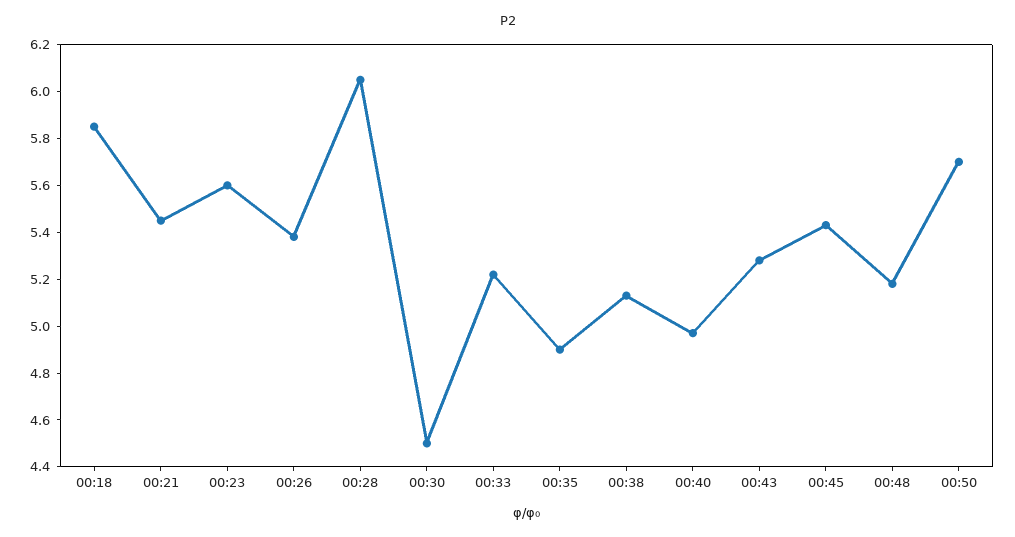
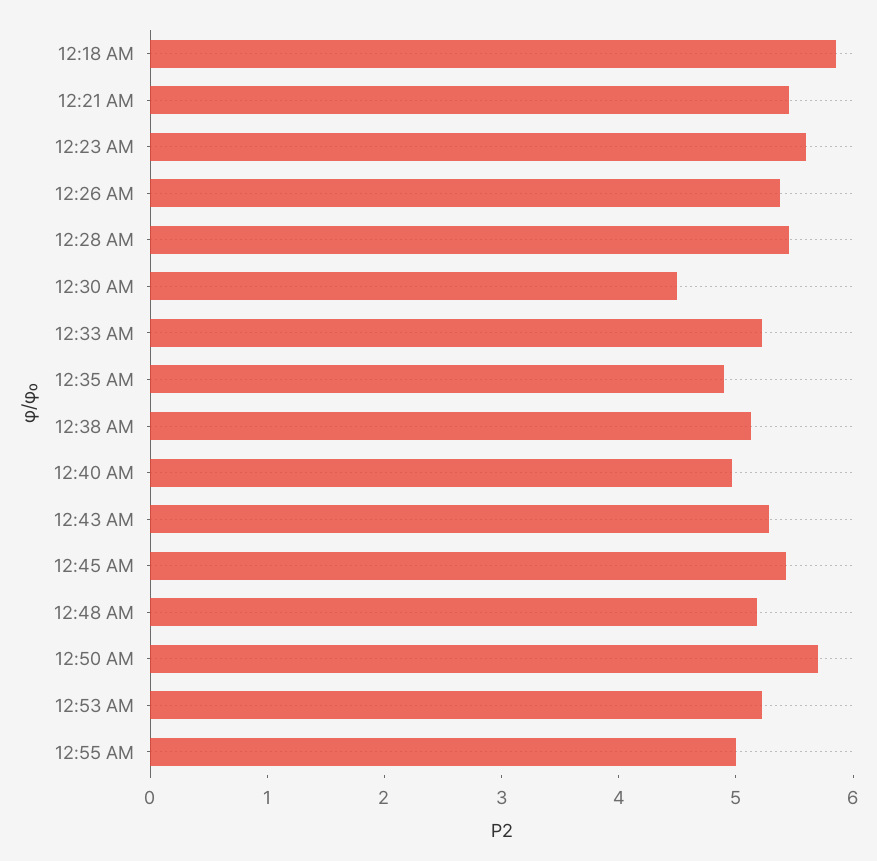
00:28: 6.05 -> 5.4
12:53 AM: none -> 5.2
12:55 AM: none -> 5

